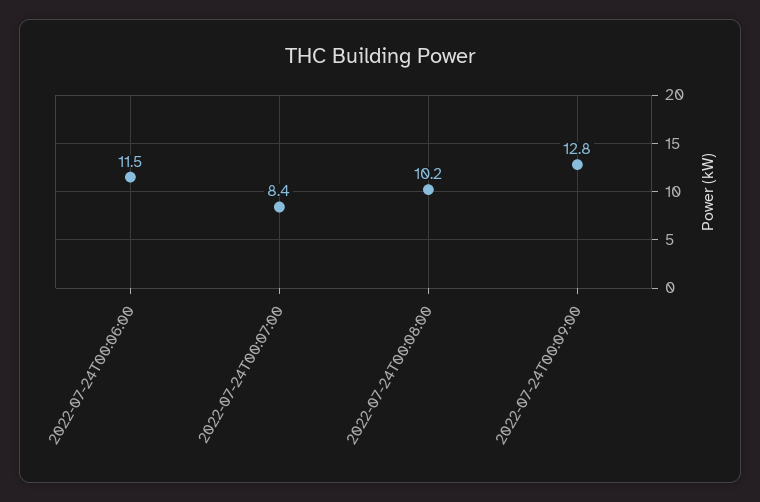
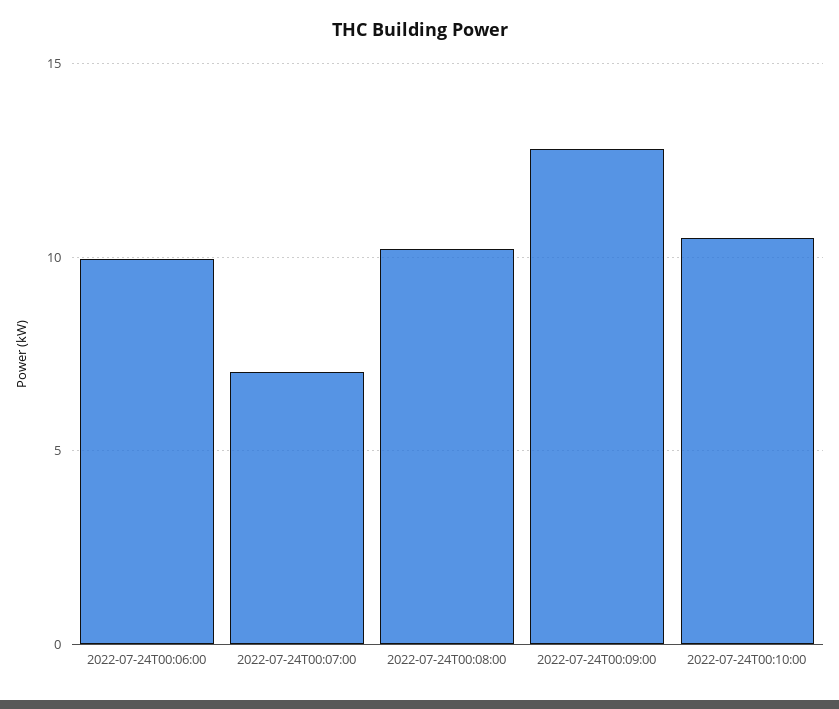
2022-07-24T00:06:00: 11.5 -> 10
2022-07-24T00:07:00: 8.4 -> 7
2022-07-24T00:10:00: none -> 10.5

